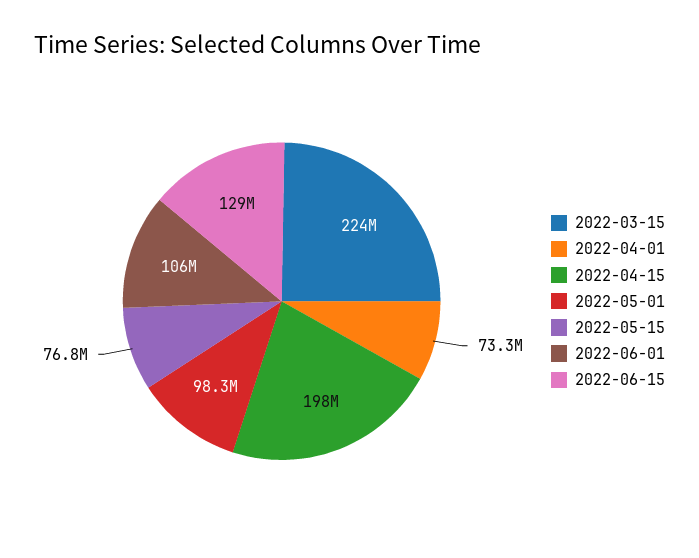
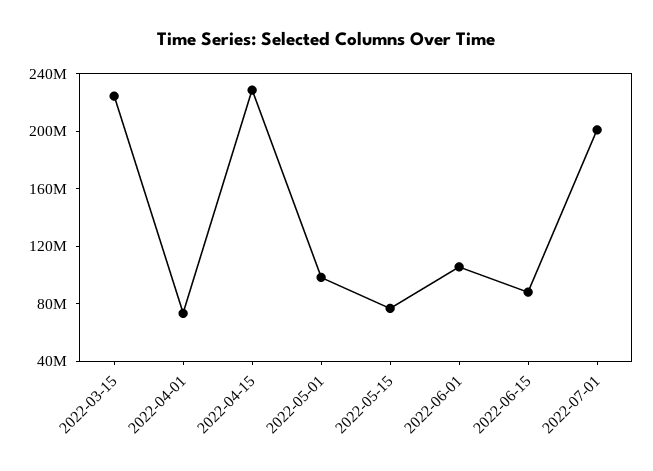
2022-04-15: 198000000 -> 230000000
2022-06-15: 129000000 -> 90000000
2022-07-01: none -> 200000000

